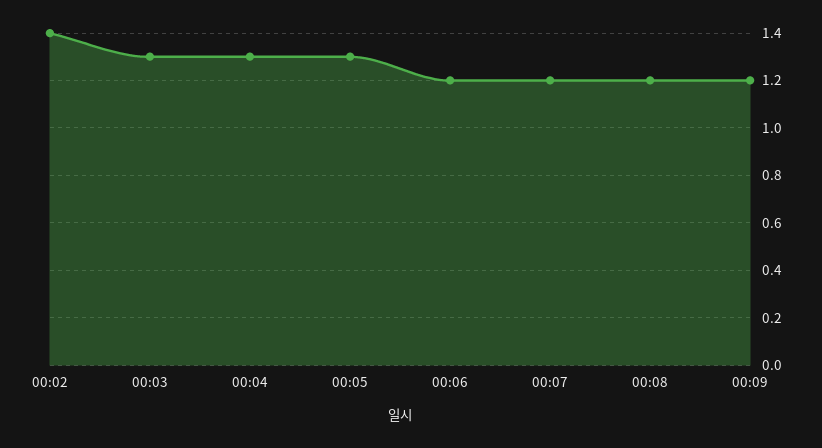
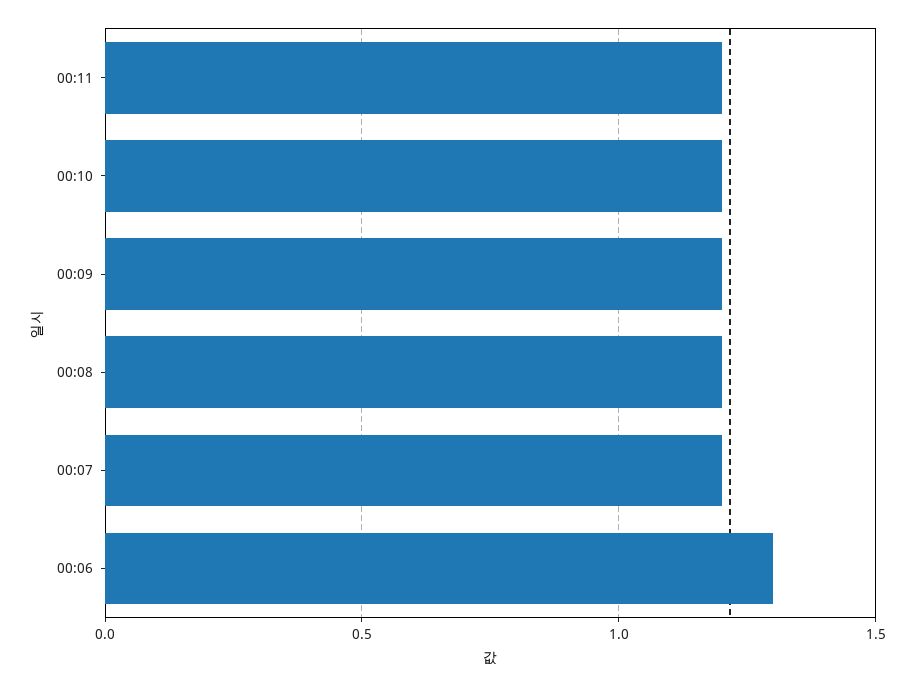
00:02: 1.4 -> none
00:03: 1.3 -> none
00:04: 1.3 -> none
00:05: 1.3 -> none
00:06: 1.2 -> 1.3
00:11: none -> 1.2
00:10: none -> 1.2

